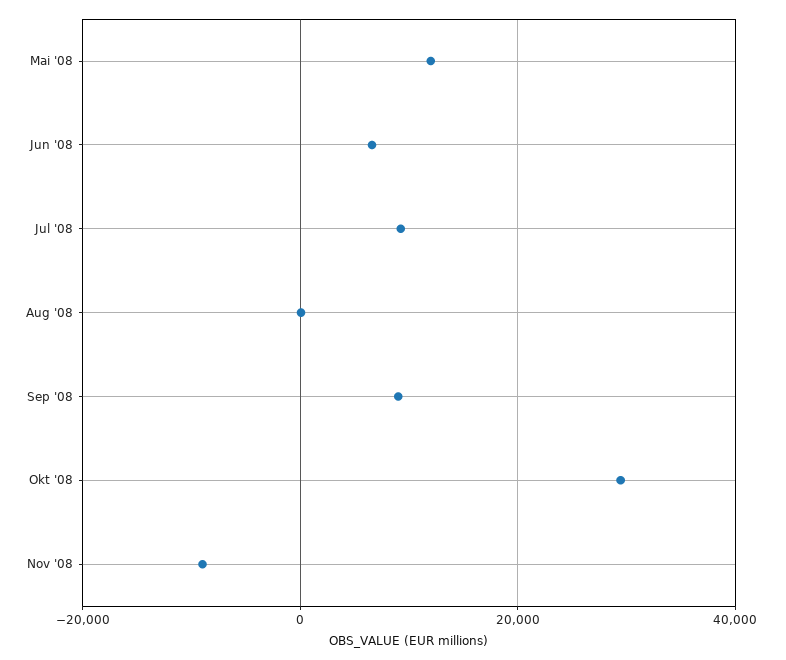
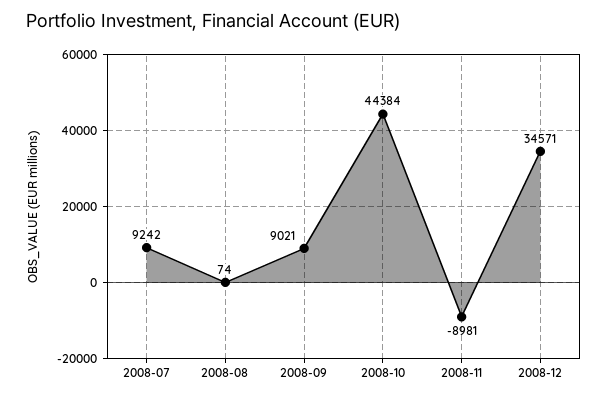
Mai '08: 12000 -> none
Jun '08: 6000 -> none
Okt '08: 30000 -> 44384
2008-12: none -> 34571

